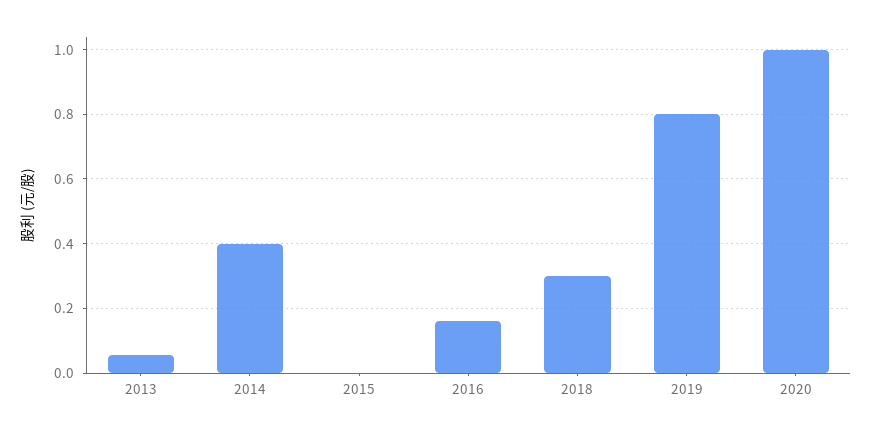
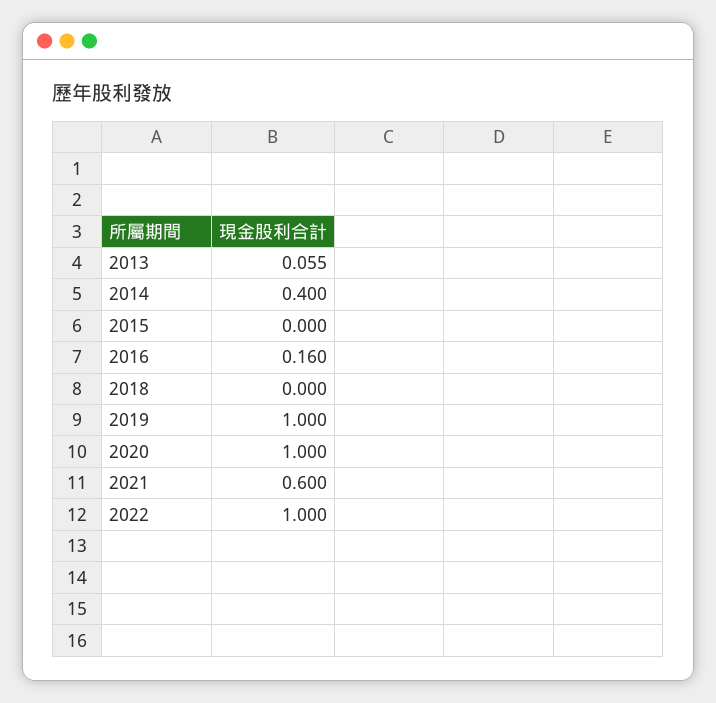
2018: 0.3 -> 0
2019: 0.8 -> 1
2021: none -> 0.6
2022: none -> 1

